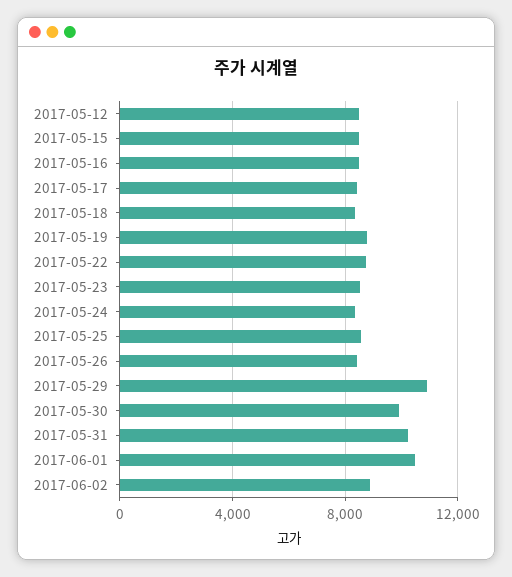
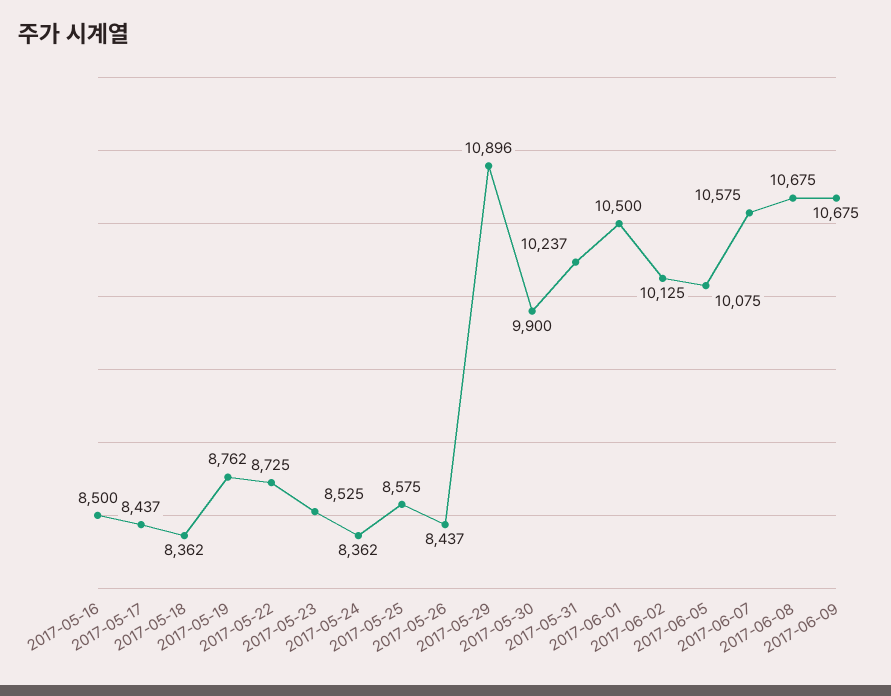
2017-05-12: 8500 -> none
2017-05-15: 8500 -> none
2017-06-02: 9000 -> 10125
2017-06-05: none -> 10075
2017-06-07: none -> 10575
2017-06-08: none -> 10675
2017-06-09: none -> 10675

